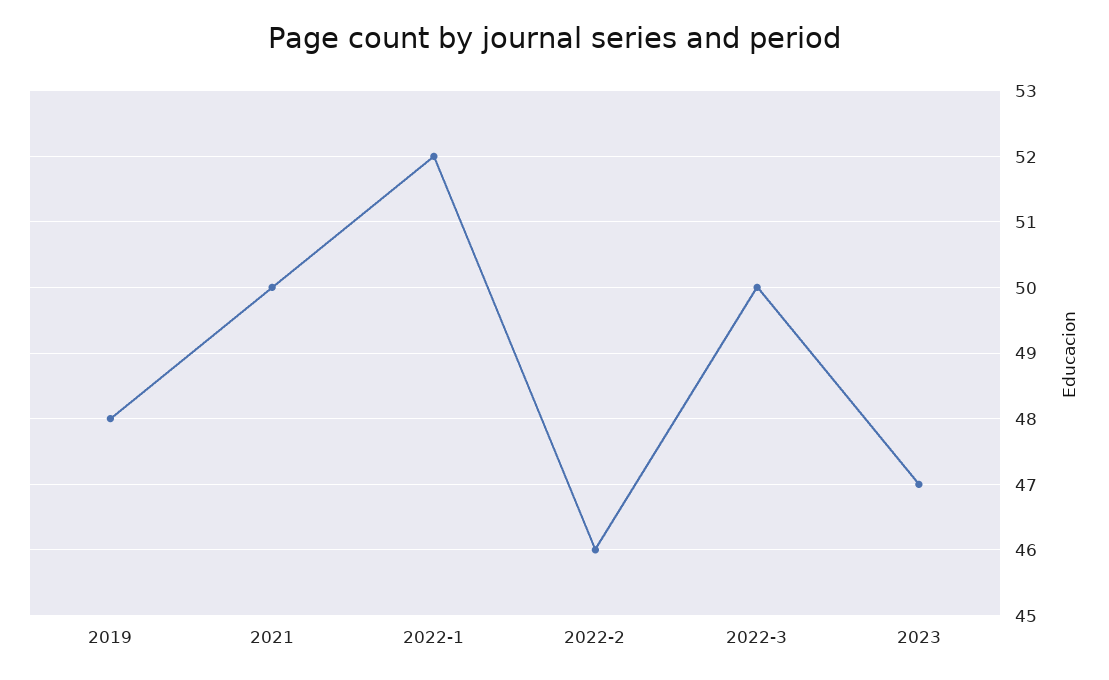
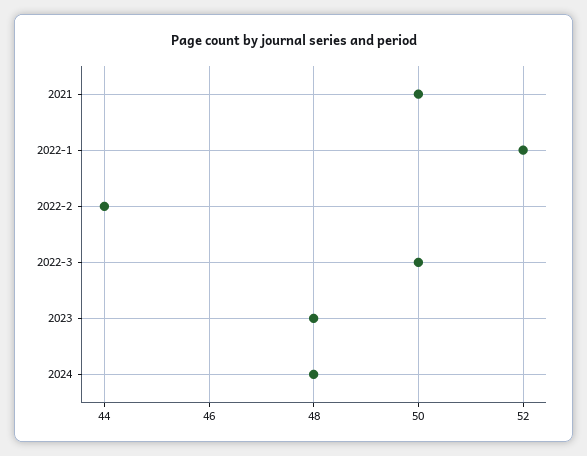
2019: 48 -> none
2022-2: 46 -> 44
2023: 47 -> 48
2024: none -> 48

